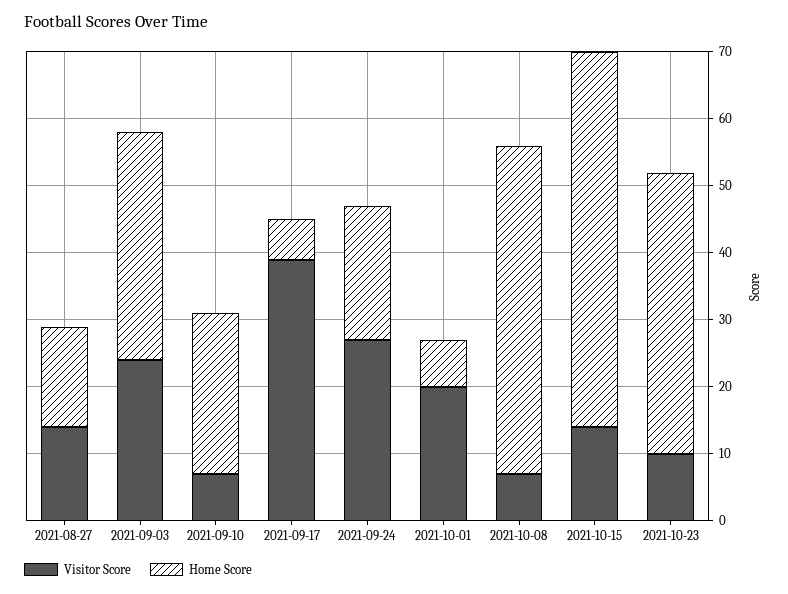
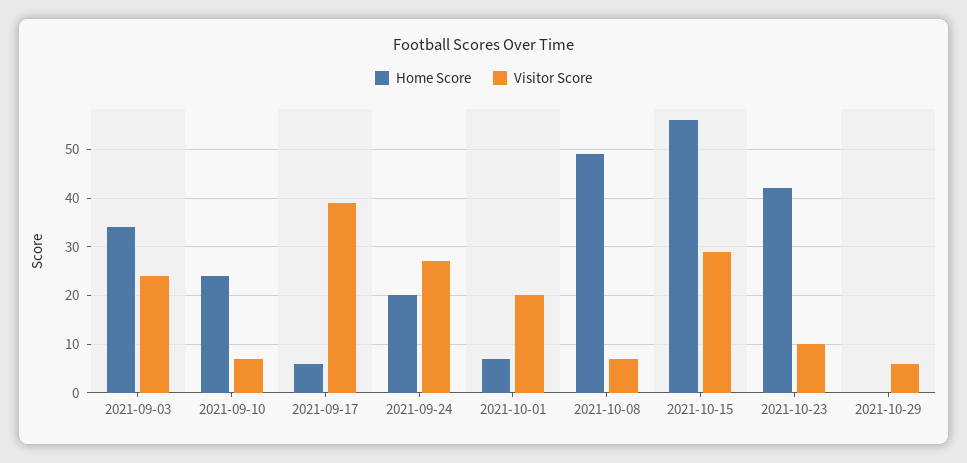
Visitor Score, 2021-08-27: 15 -> none
Home Score, 2021-08-27: 15 -> none
Visitor Score, 2021-10-15: 15 -> 30
Home Score, 2021-10-29: none -> 0
Visitor Score, 2021-10-29: none -> 5

